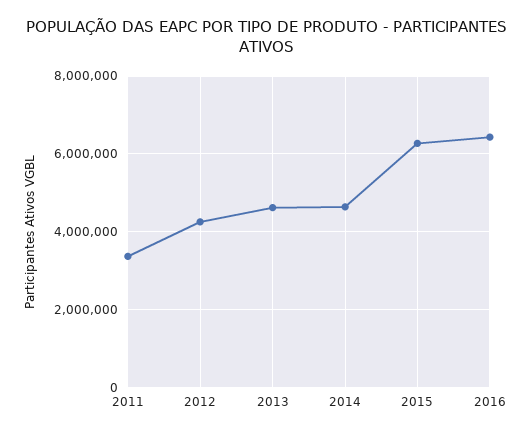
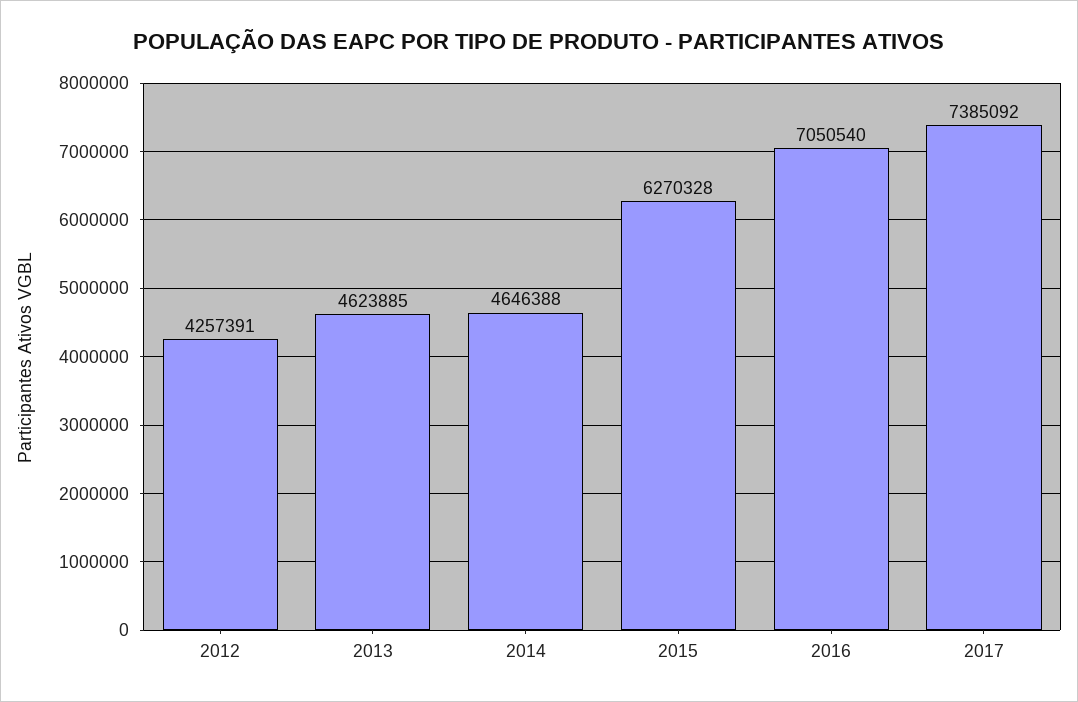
2011: 3400000 -> none
2016: 6400000 -> 7050540
2017: none -> 7385092

